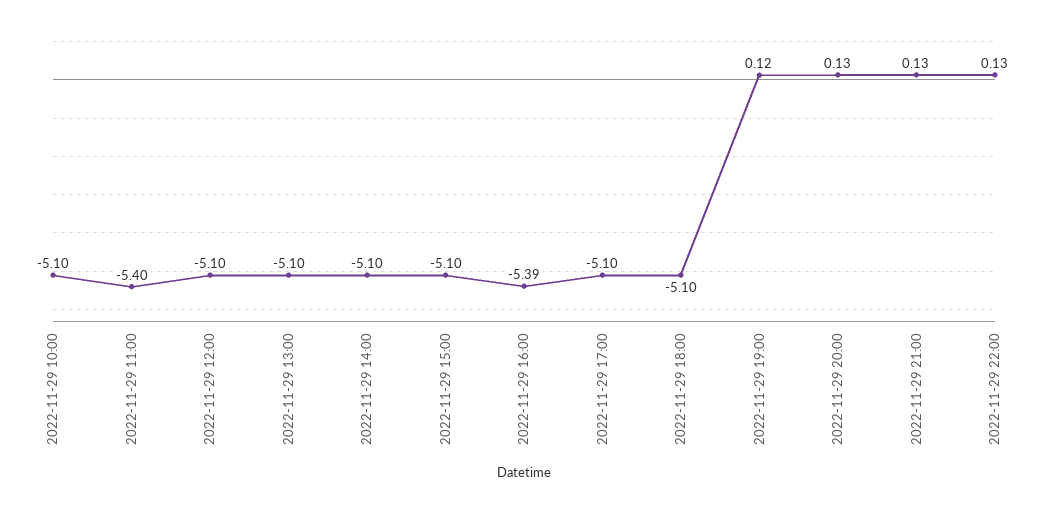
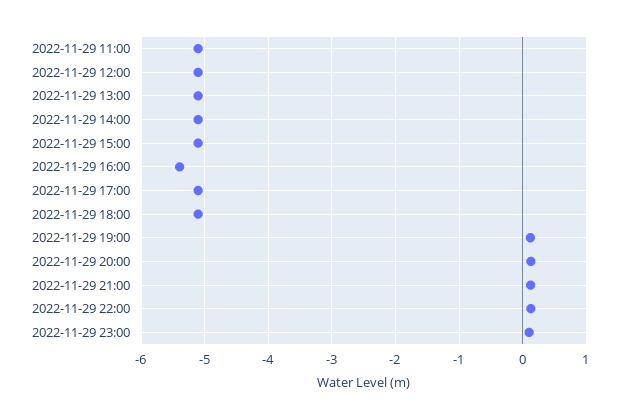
2022-11-29 10:00: -5.1 -> none
2022-11-29 11:00: -5.4 -> -5.1
2022-11-29 23:00: none -> 0.1

